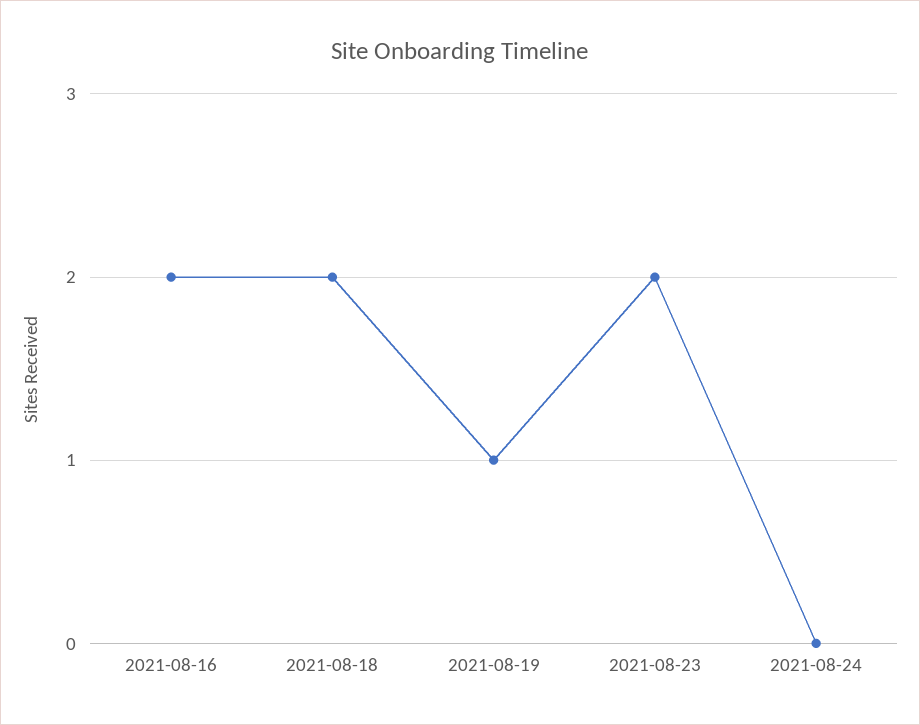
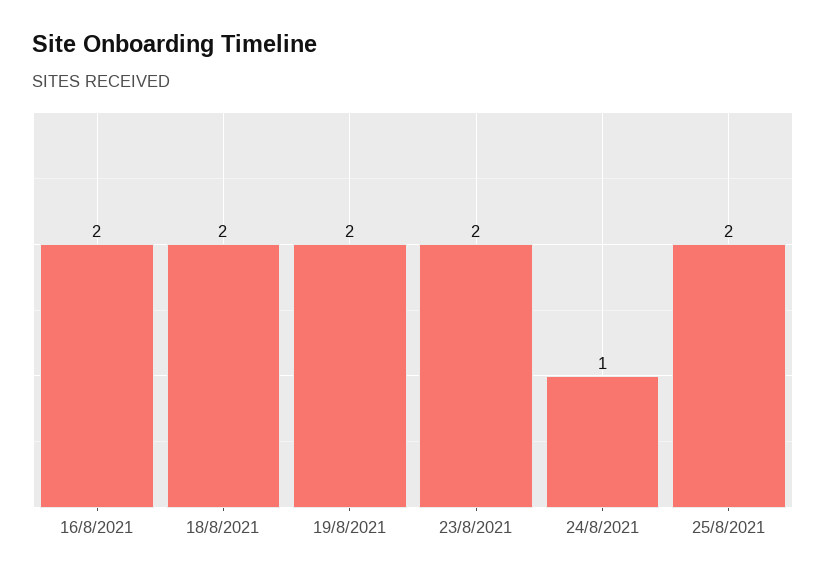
2021-08-19: 1 -> 2
2021-08-24: 0 -> 1
25/8/2021: none -> 2

